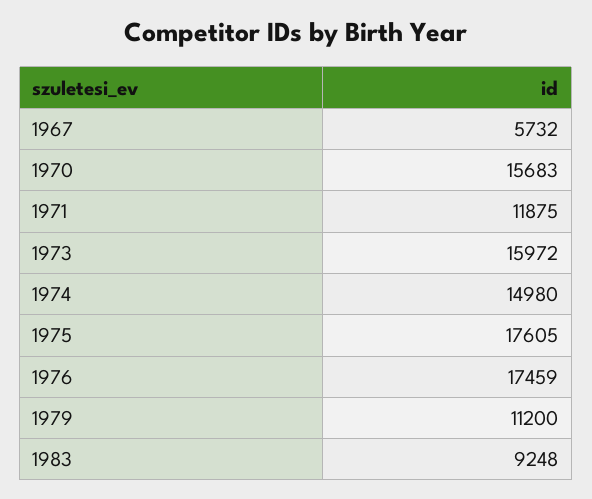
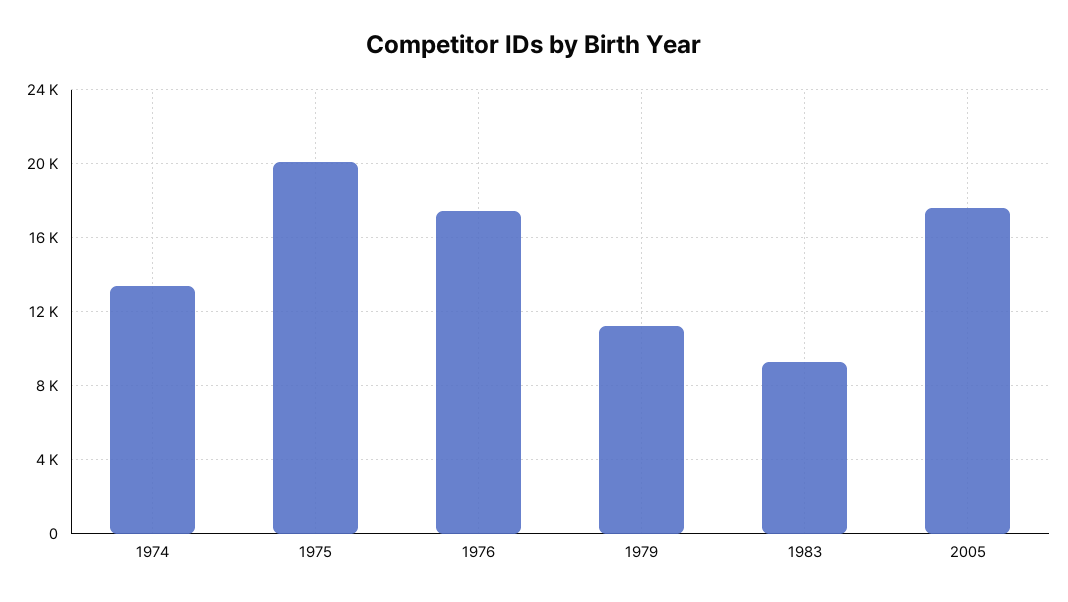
1967: 5732 -> none
1970: 15683 -> none
1971: 11875 -> none
1973: 15972 -> none
1974: 14980 -> 13500
1975: 17605 -> 20000
2005: none -> 17500

